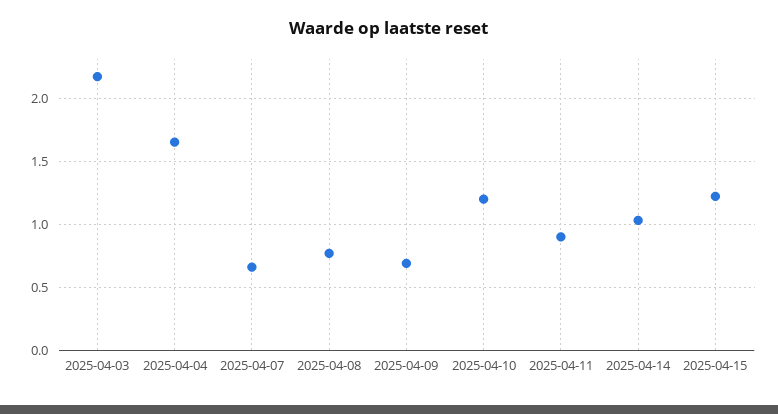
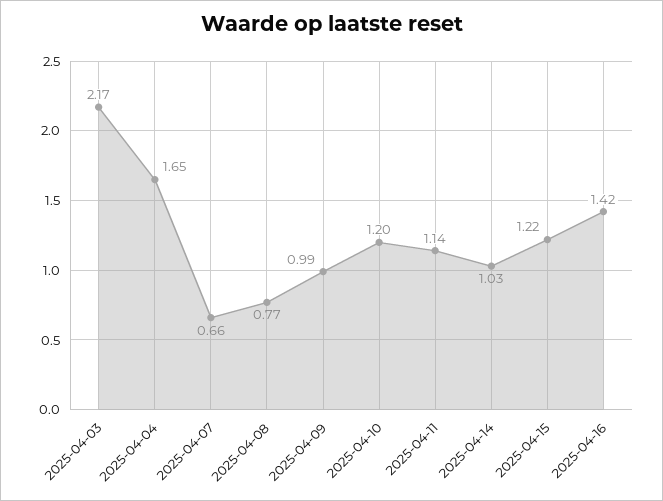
2025-04-09: 0.7 -> 0.99
2025-04-11: 0.9 -> 1.14
2025-04-16: none -> 1.42

